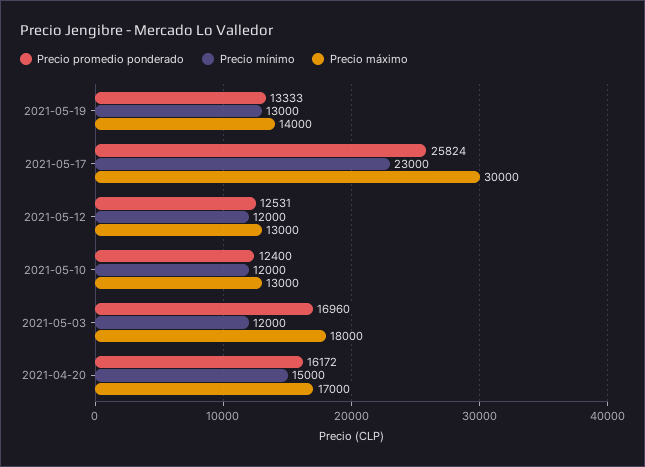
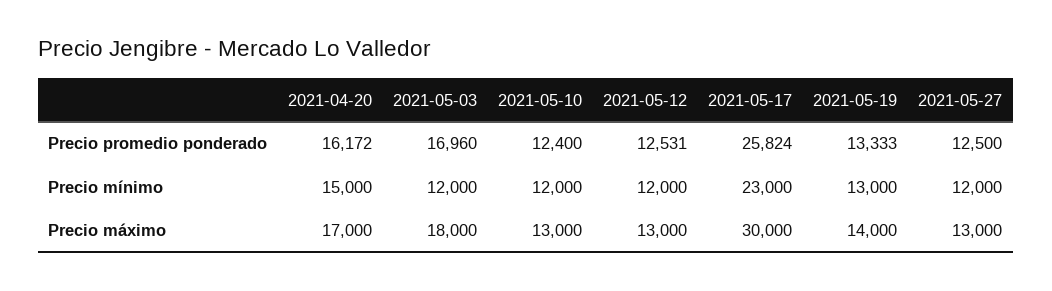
Precio promedio ponderado, 2021-05-27: none -> 12500
Precio mínimo, 2021-05-27: none -> 12000
Precio máximo, 2021-05-27: none -> 13000

